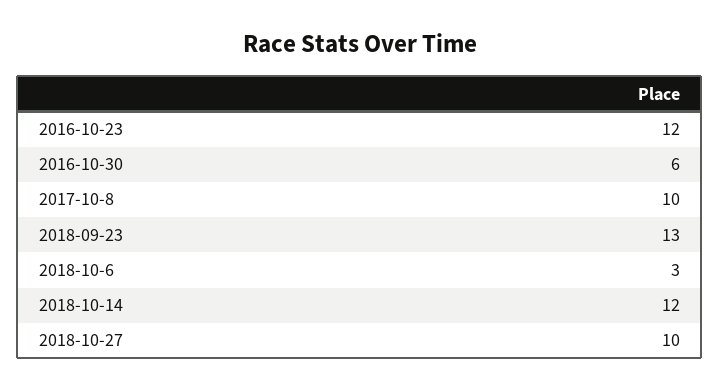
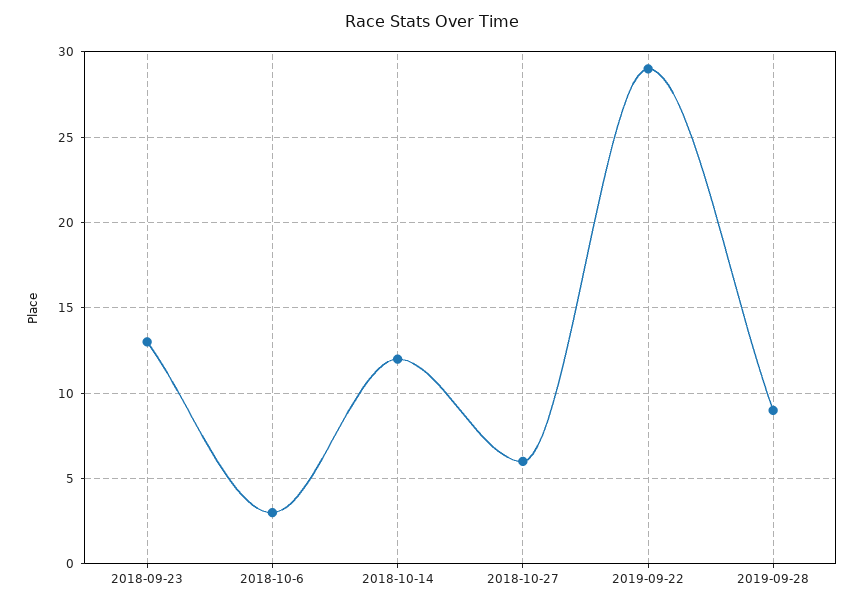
2016-10-23: 12 -> none
2016-10-30: 6 -> none
2017-10-8: 10 -> none
2018-10-27: 10 -> 6
2019-09-22: none -> 29
2019-09-28: none -> 9

